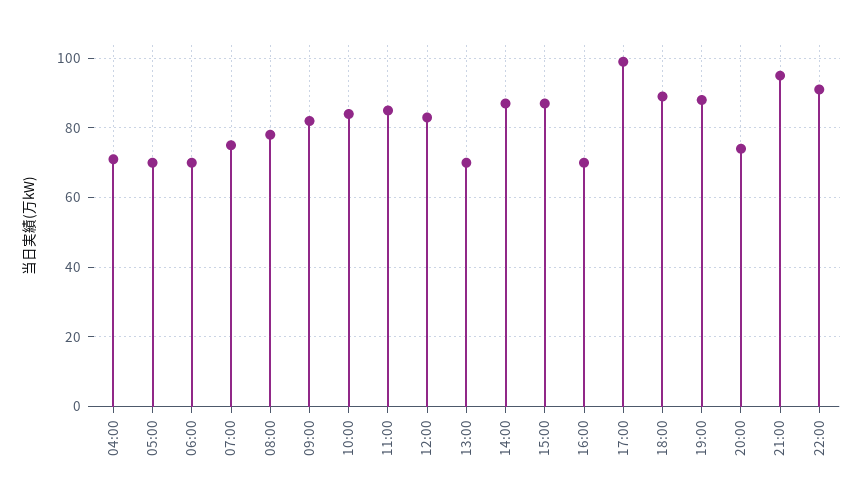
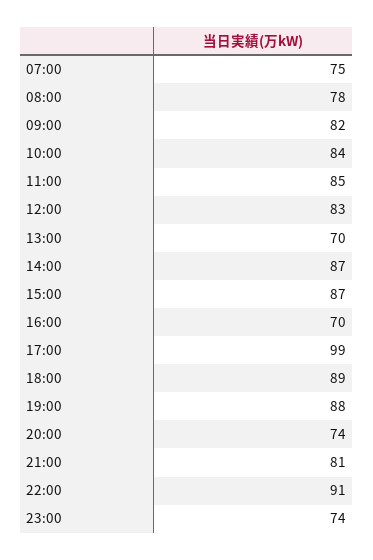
04:00: 70 -> none
05:00: 70 -> none
06:00: 70 -> none
21:00: 95 -> 81
23:00: none -> 74

